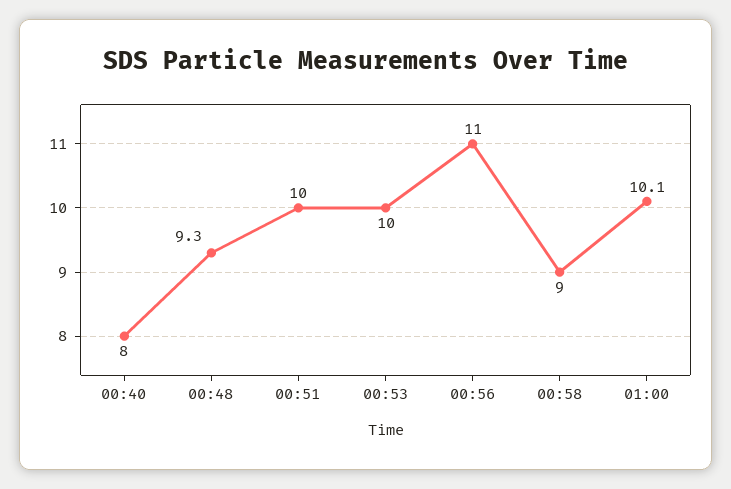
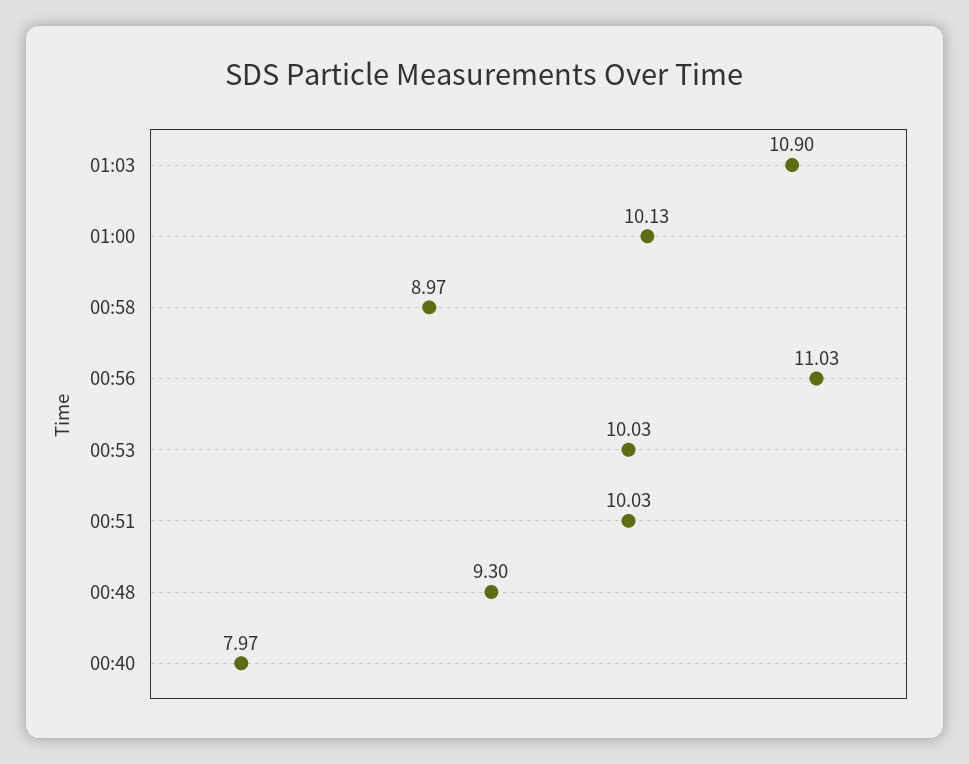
01:03: none -> 10.9

